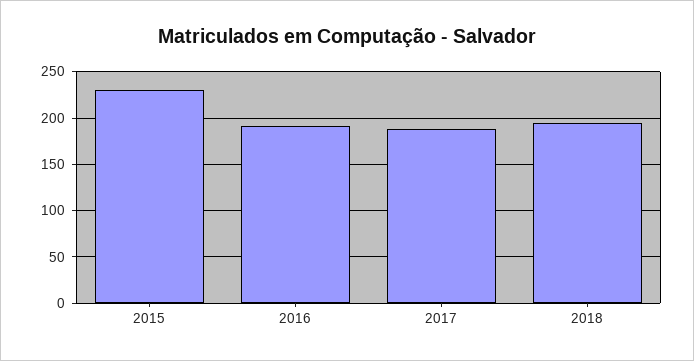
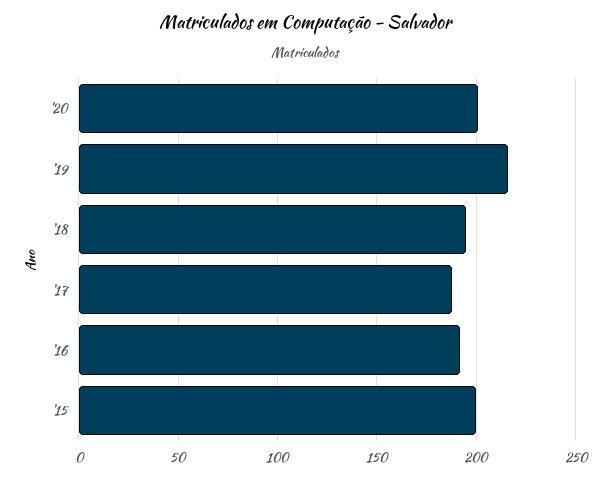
2015: 230 -> 200
'20: none -> 200
'19: none -> 215

